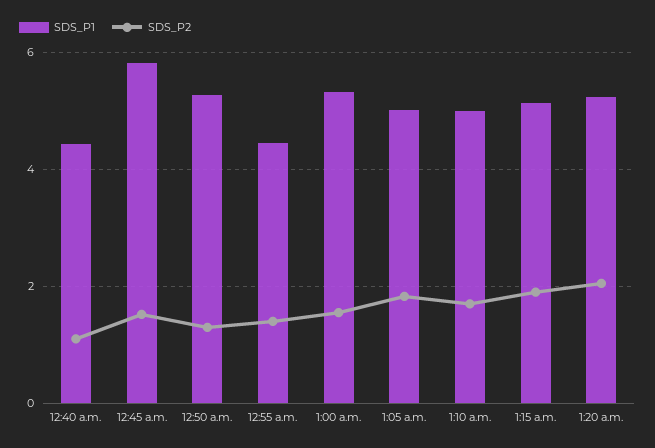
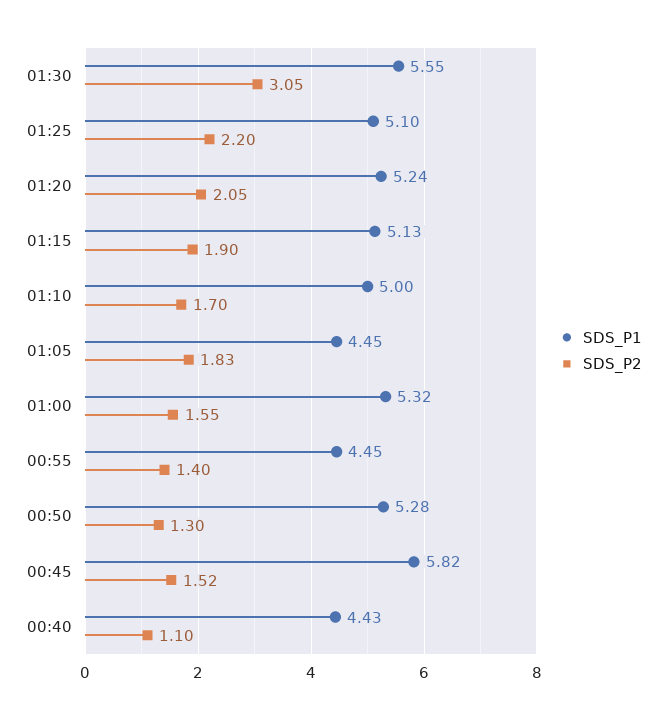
SDS_P1, 1:05 a.m.: 5 -> 4.45
SDS_P1, 01:30: none -> 5.55
SDS_P2, 01:30: none -> 3.05
SDS_P1, 01:25: none -> 5.1
SDS_P2, 01:25: none -> 2.2

